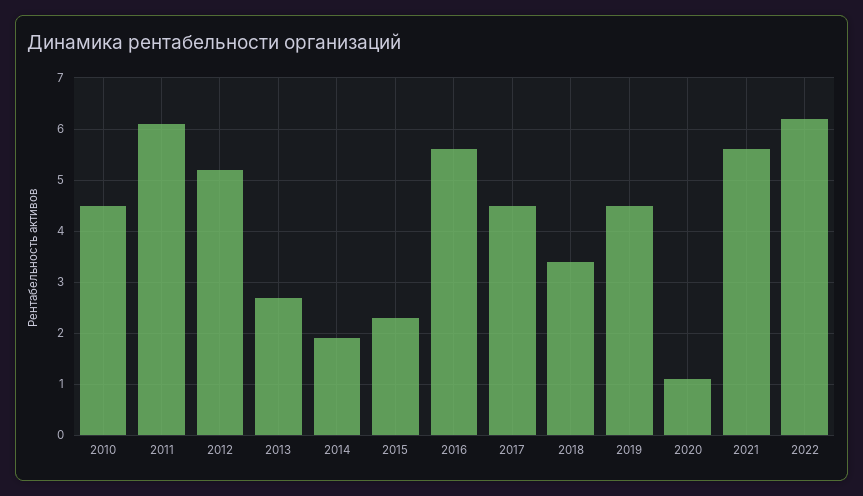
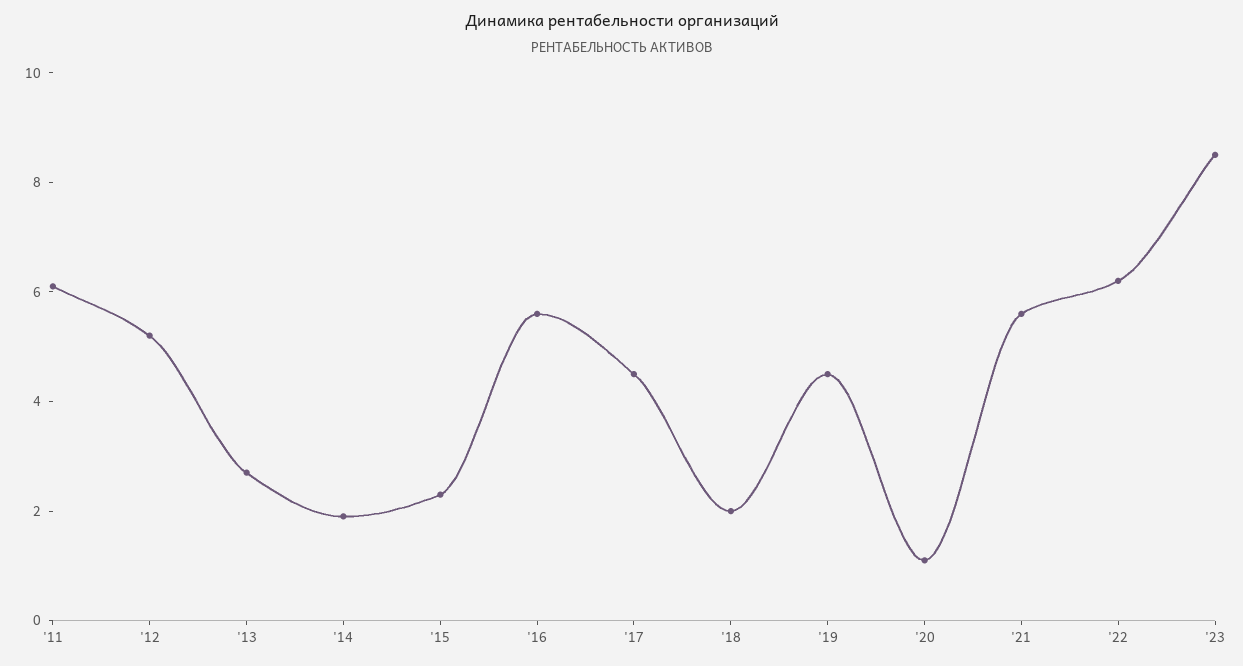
2010: 4.5 -> none
2018: 3.5 -> 2
'23: none -> 8.5

